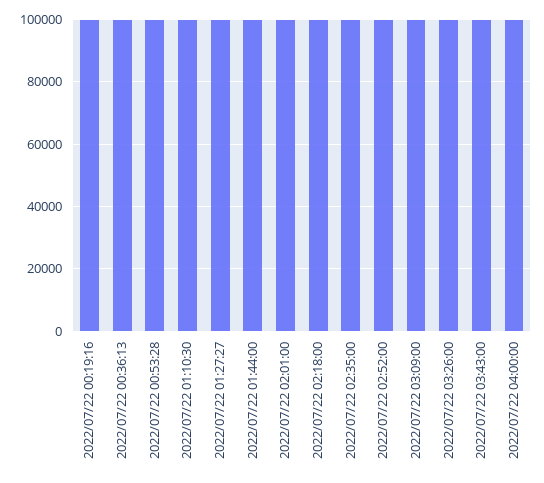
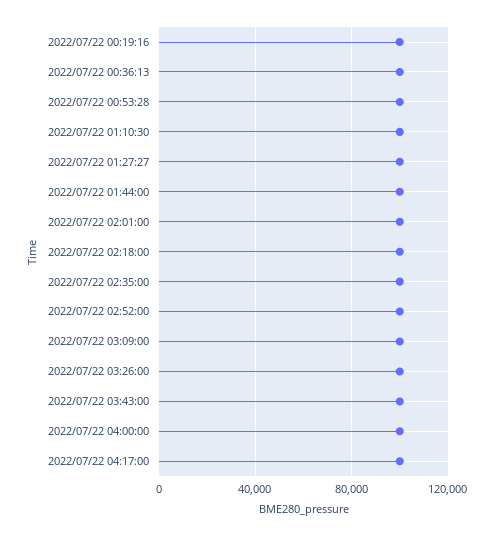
2022/07/22 04:17:00: none -> 100000

